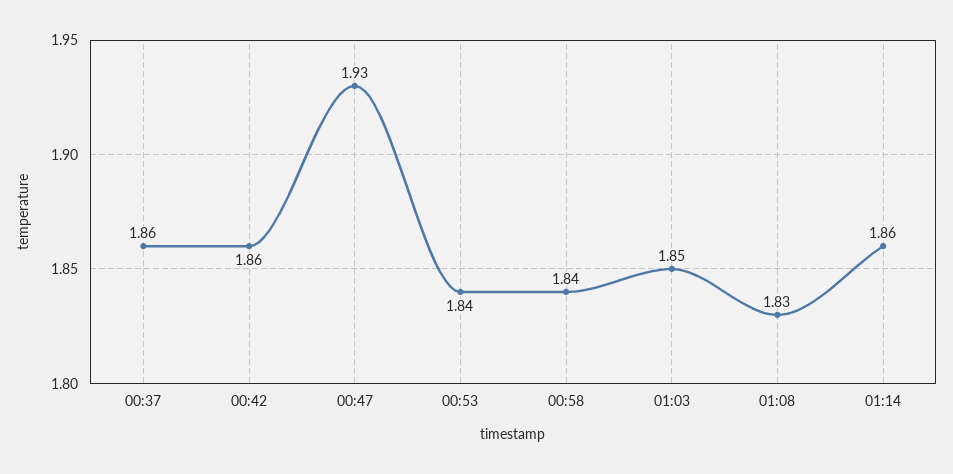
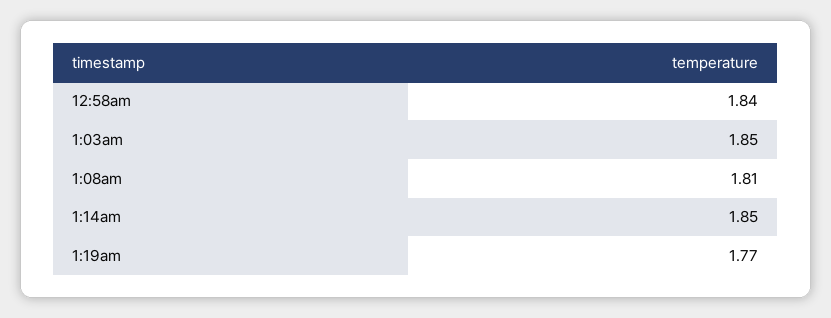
00:37: 1.86 -> none
00:42: 1.86 -> none
00:47: 1.93 -> none
00:53: 1.84 -> none
01:08: 1.83 -> 1.81
01:14: 1.86 -> 1.85
1:19am: none -> 1.77

